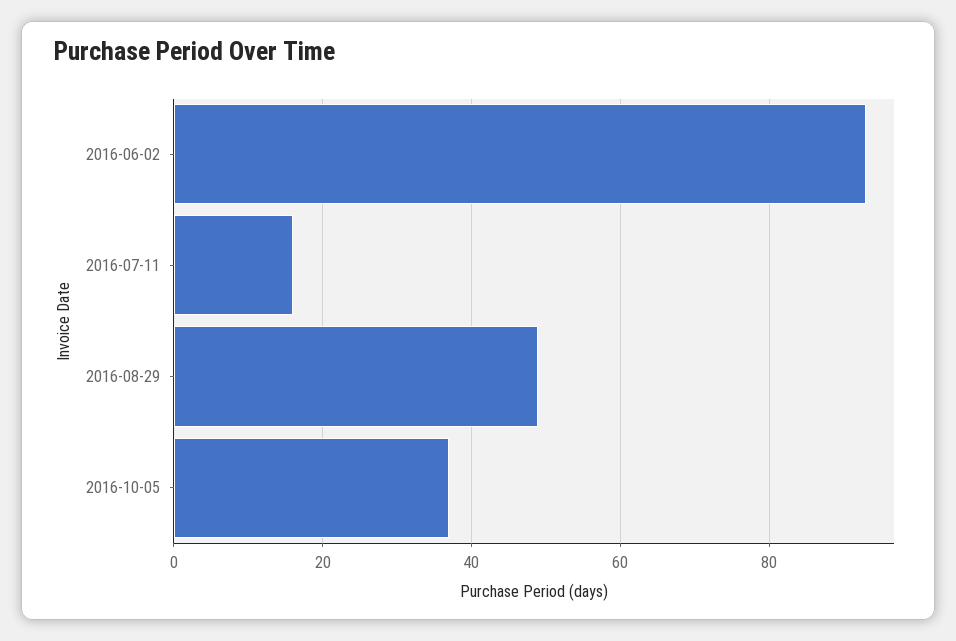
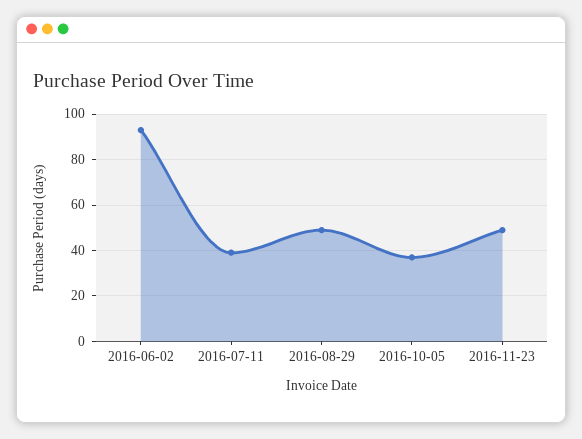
2016-07-11: 15 -> 40
2016-11-23: none -> 50

